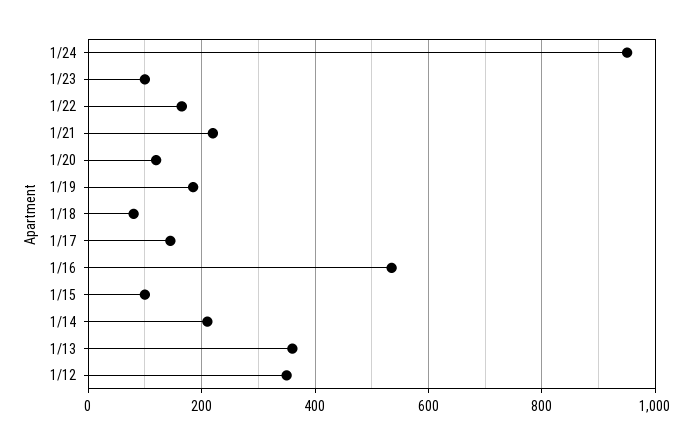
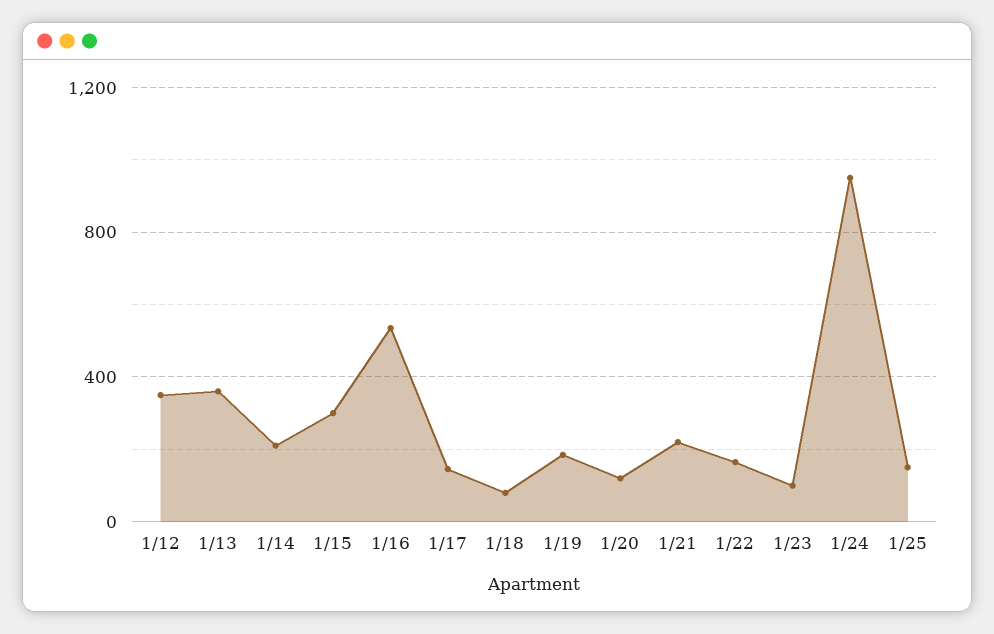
1/15: 100 -> 300
1/25: none -> 150

